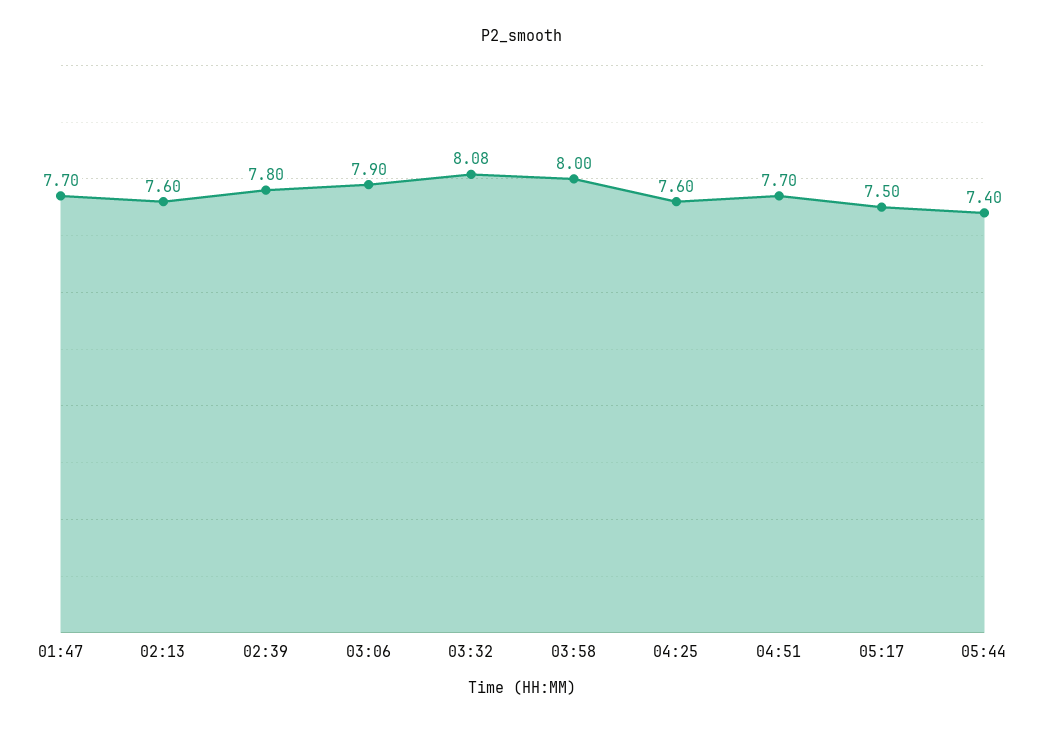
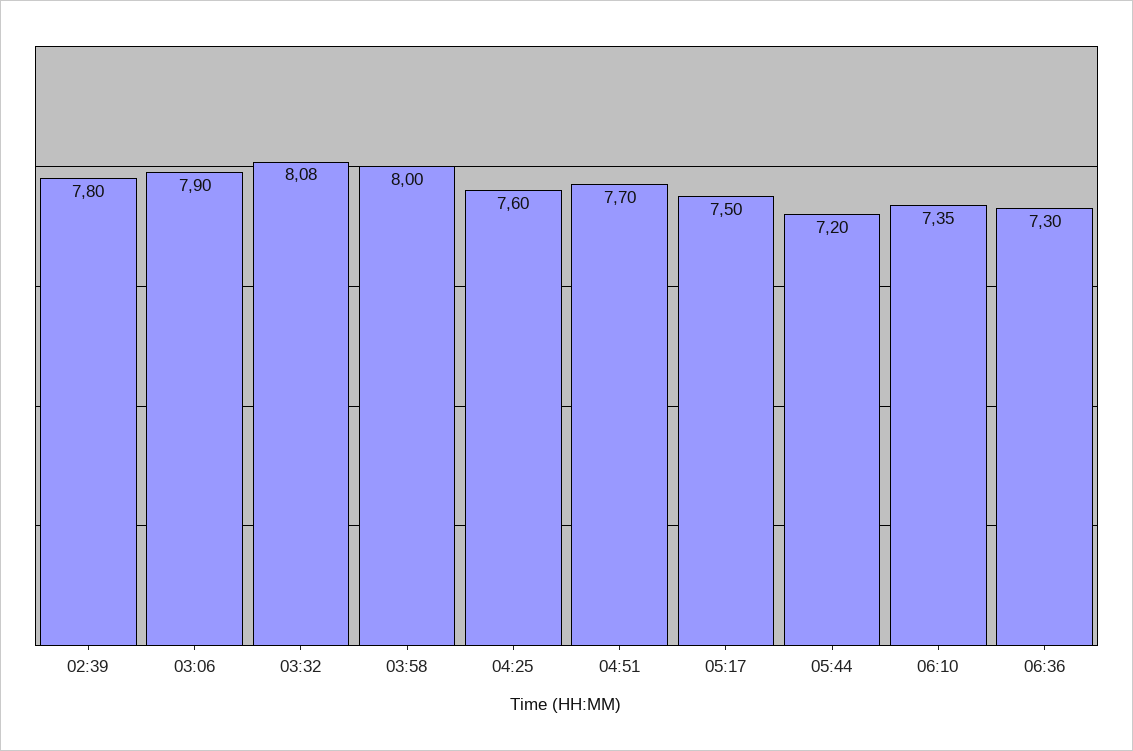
01:47: 7.7 -> none
02:13: 7.6 -> none
05:44: 7.4 -> 7.2
06:10: none -> 7.35
06:36: none -> 7.3

